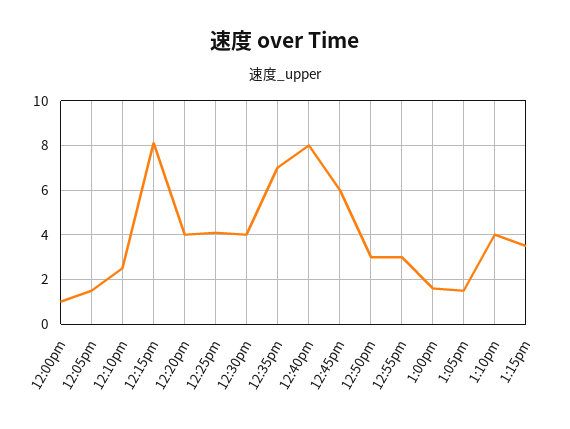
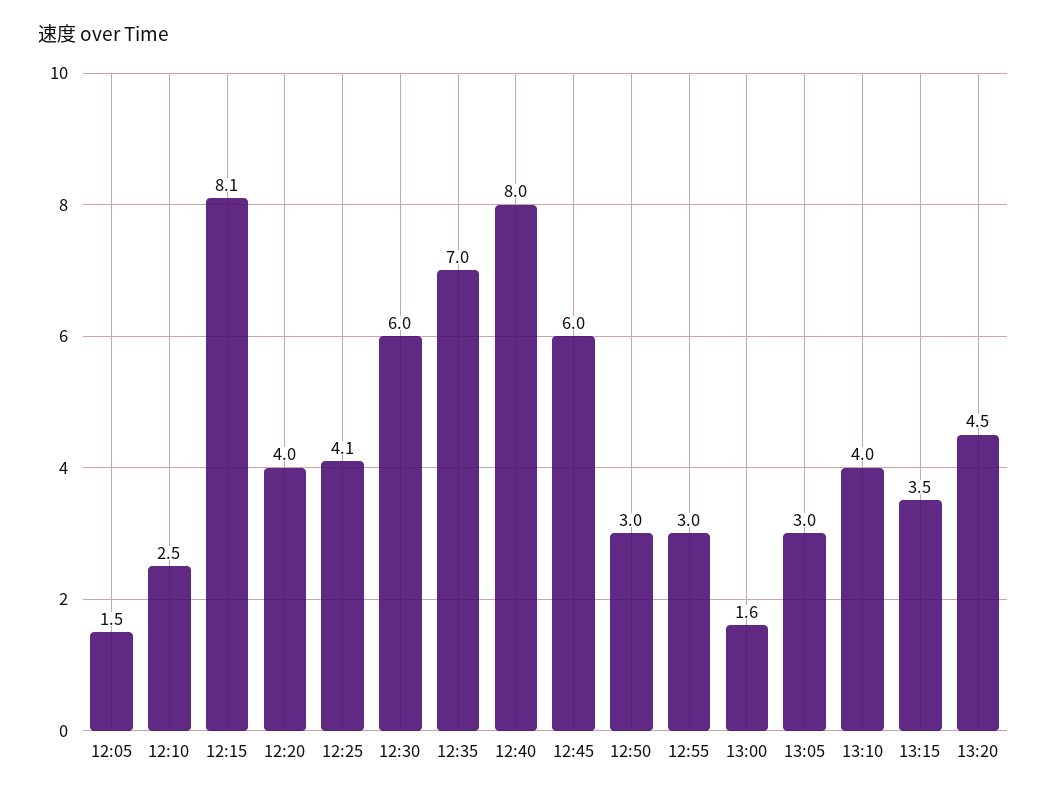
12:00pm: 1 -> none
12:30pm: 4 -> 6
1:05pm: 1.5 -> 3
13:20: none -> 4.5

